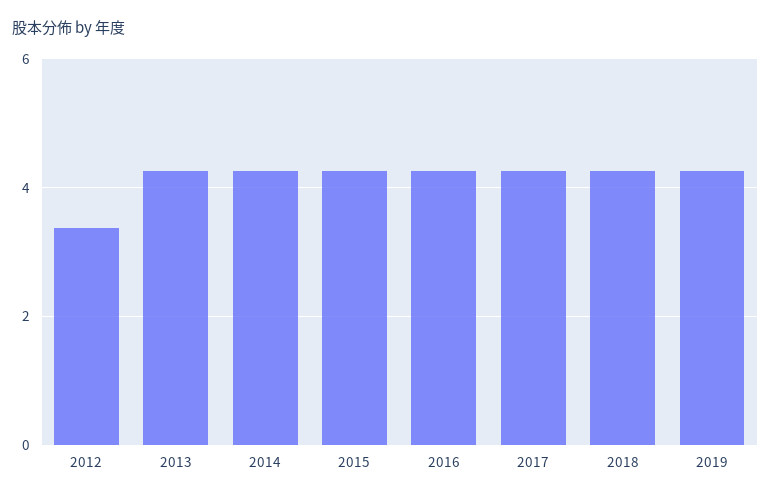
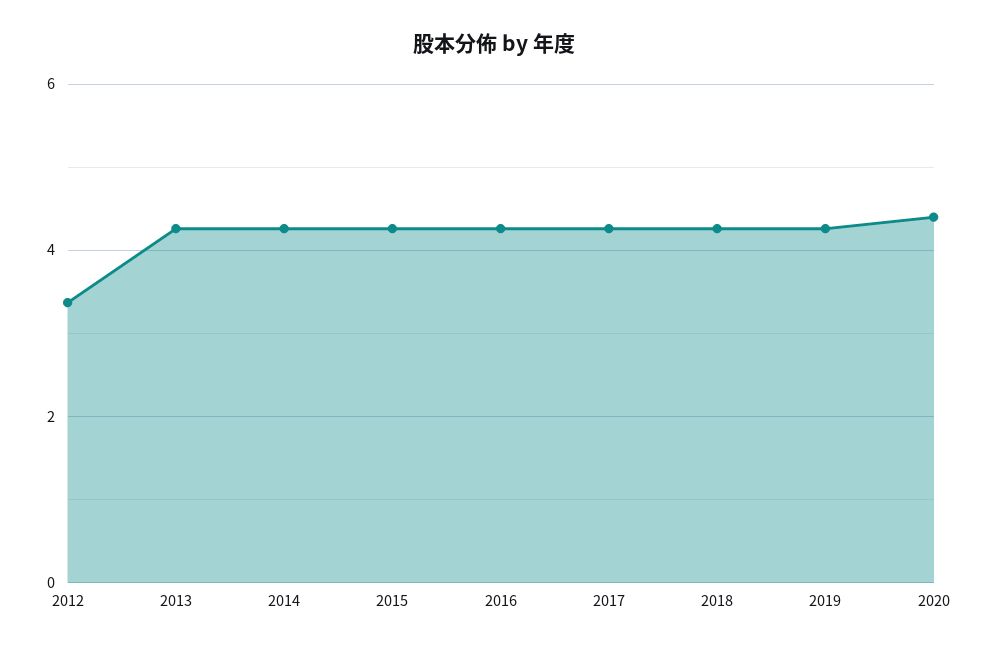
2020: none -> 4.4

